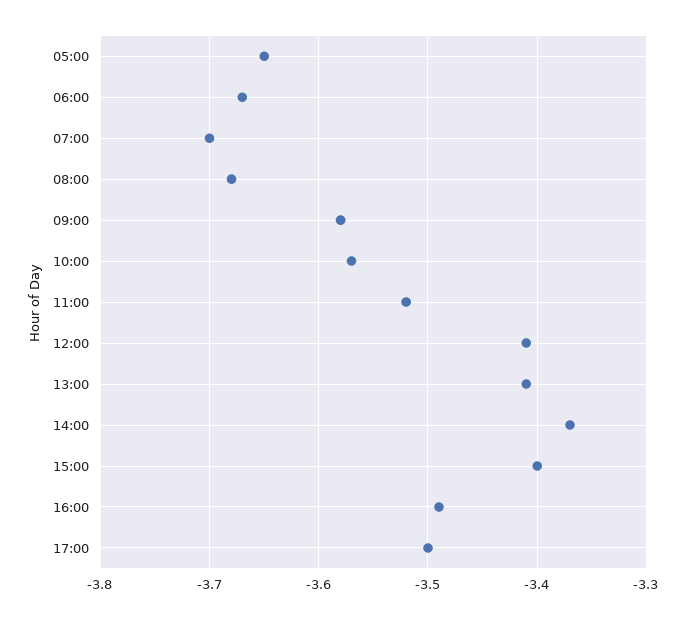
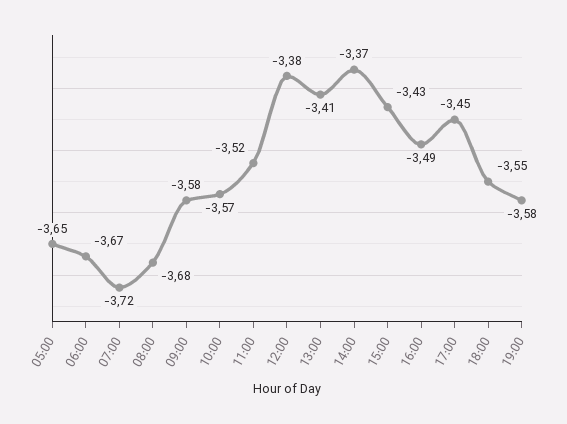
07:00: -3.7 -> -3.72
12:00: -3.41 -> -3.38
15:00: -3.4 -> -3.43
17:00: -3.5 -> -3.45
18:00: none -> -3.55
19:00: none -> -3.58

